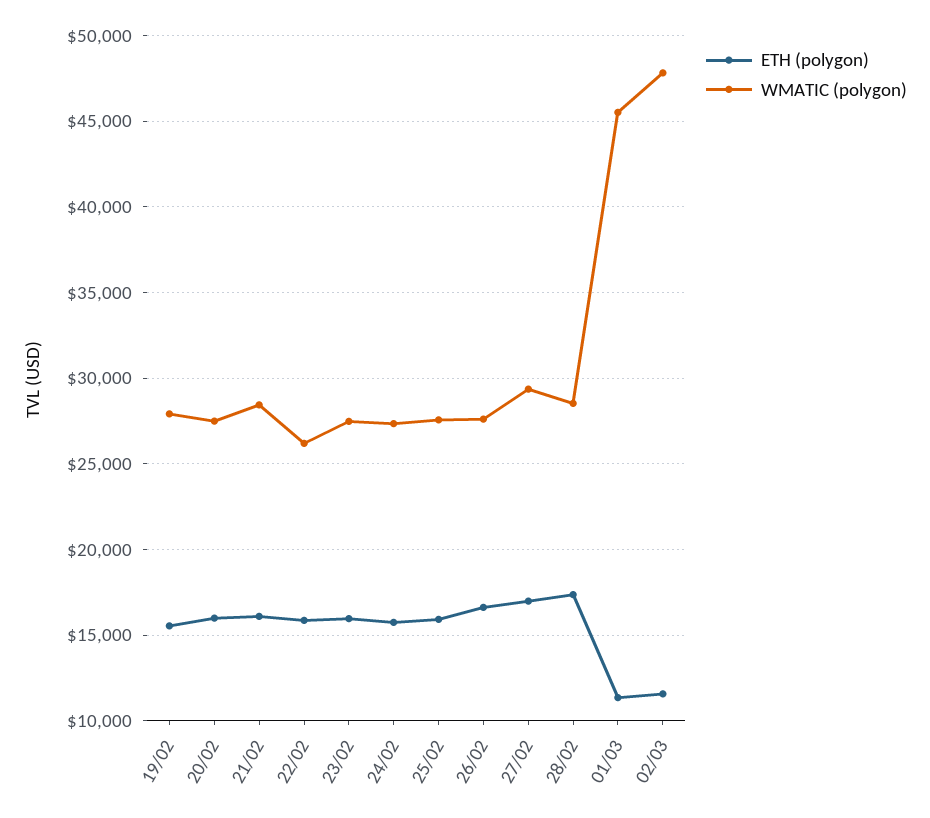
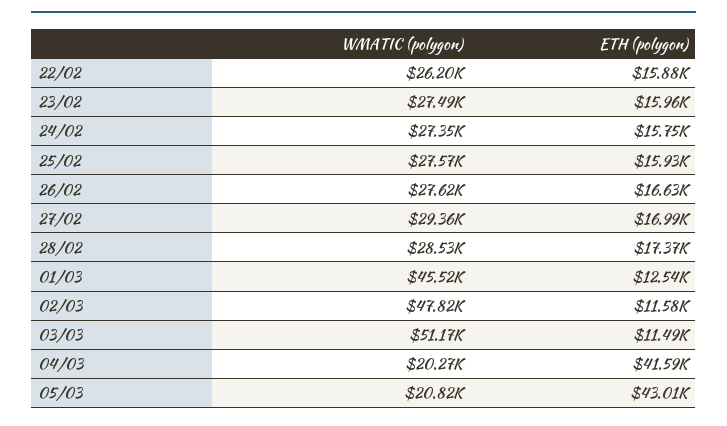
ETH (polygon), 19/02: 15500 -> none
WMATIC (polygon), 19/02: 28000 -> none
ETH (polygon), 20/02: 16000 -> none
WMATIC (polygon), 20/02: 27500 -> none
ETH (polygon), 21/02: 16000 -> none
WMATIC (polygon), 21/02: 28500 -> none
ETH (polygon), 01/03: 11500 -> 12540
WMATIC (polygon), 03/03: none -> 51170
ETH (polygon), 03/03: none -> 11490
WMATIC (polygon), 04/03: none -> 20270
ETH (polygon), 04/03: none -> 41590
WMATIC (polygon), 05/03: none -> 20820
ETH (polygon), 05/03: none -> 43010

